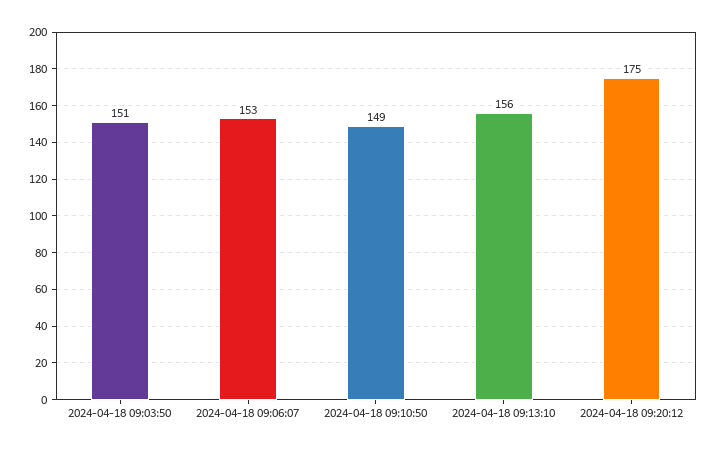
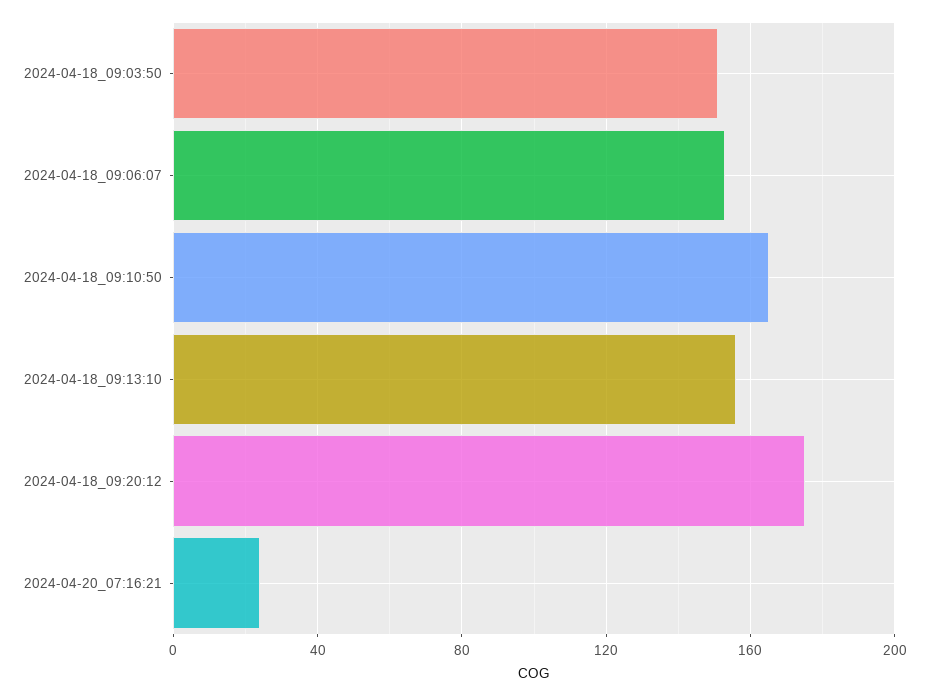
2024-04-18 09:10:50: 149 -> 165
2024-04-20_07:16:21: none -> 25

